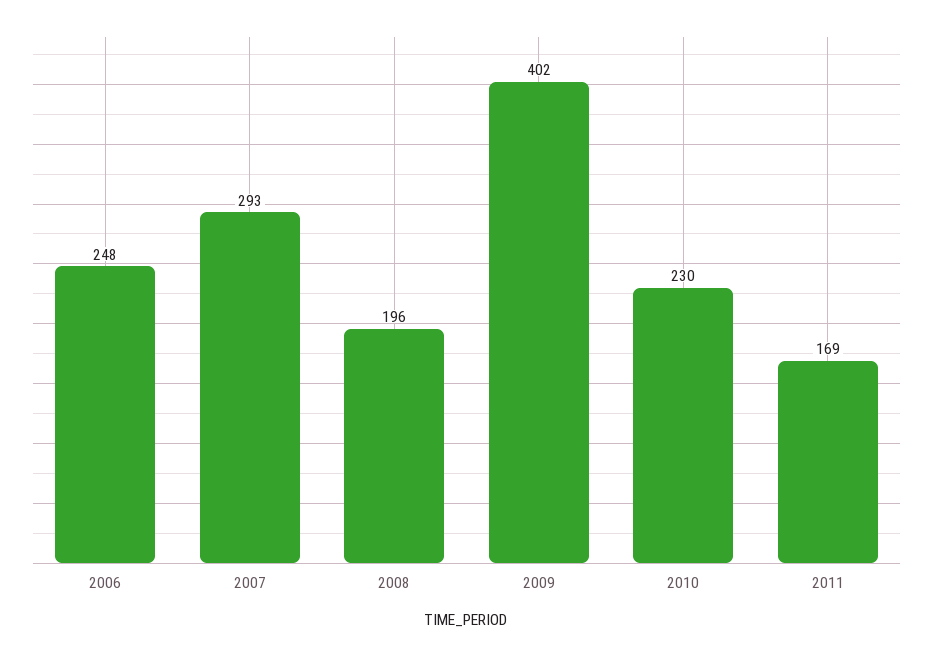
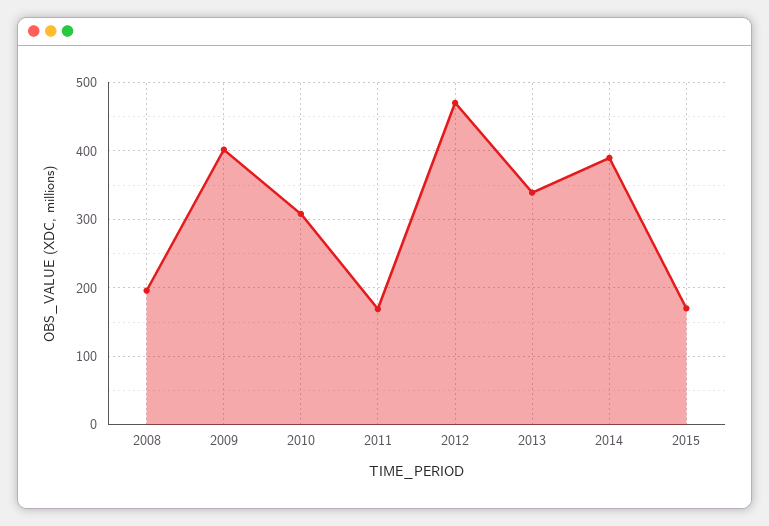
2006: 248 -> none
2007: 293 -> none
2010: 230 -> 310
2012: none -> 470
2013: none -> 340
2014: none -> 390
2015: none -> 170

